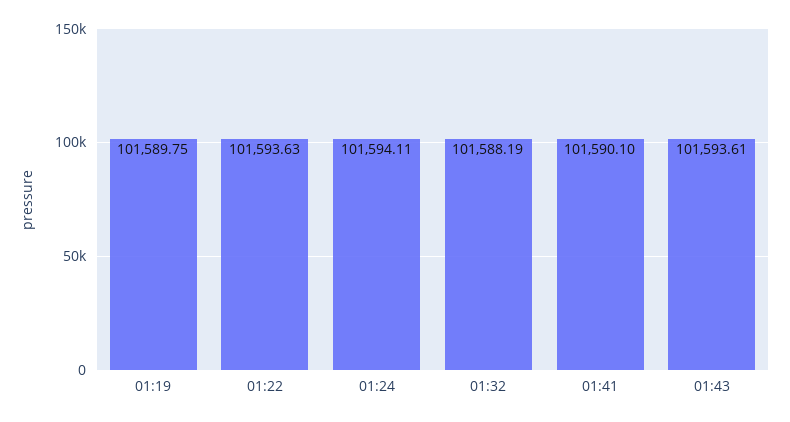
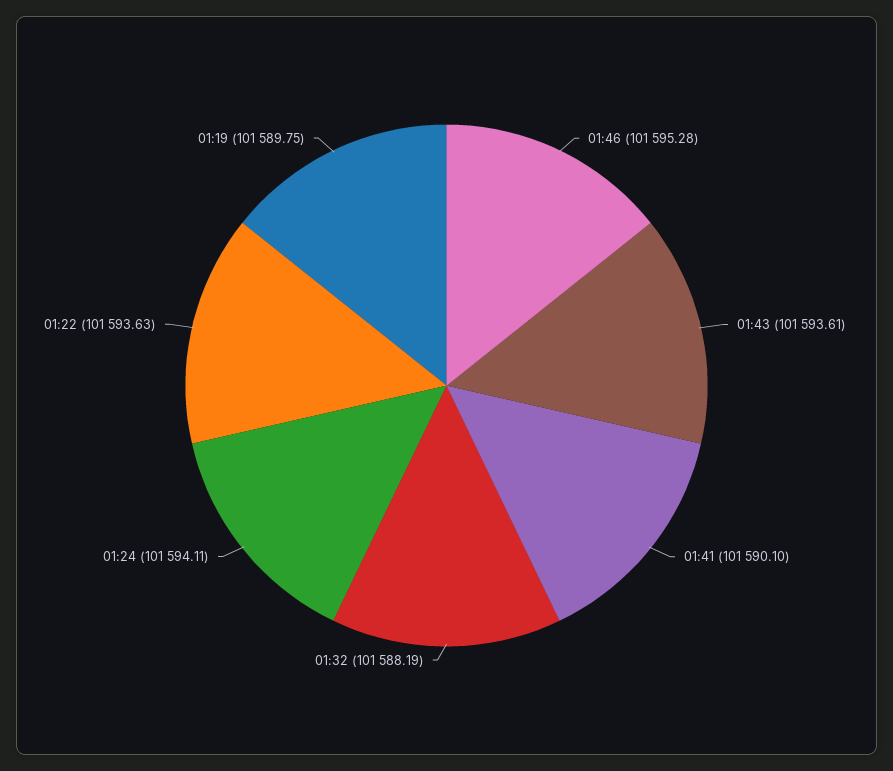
01:46: none -> 101595.28

